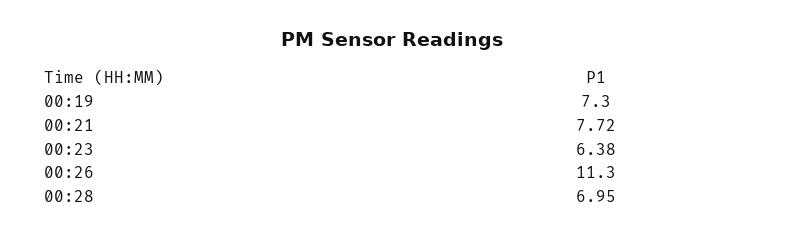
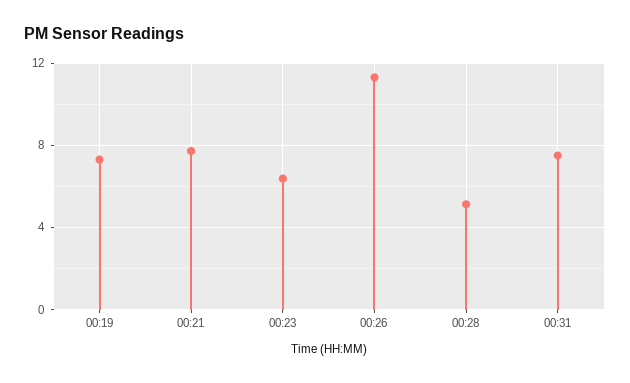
00:28: 6.95 -> 5
00:31: none -> 7.5

